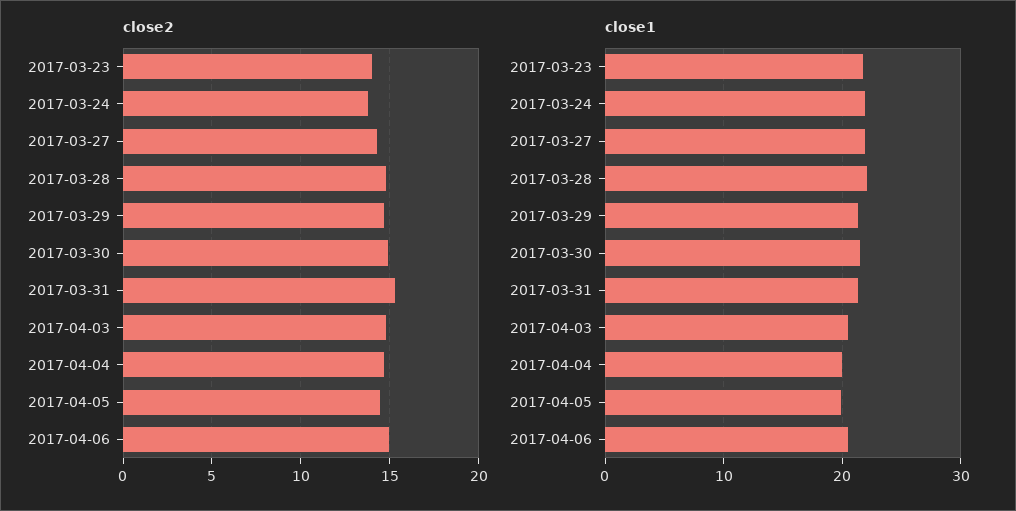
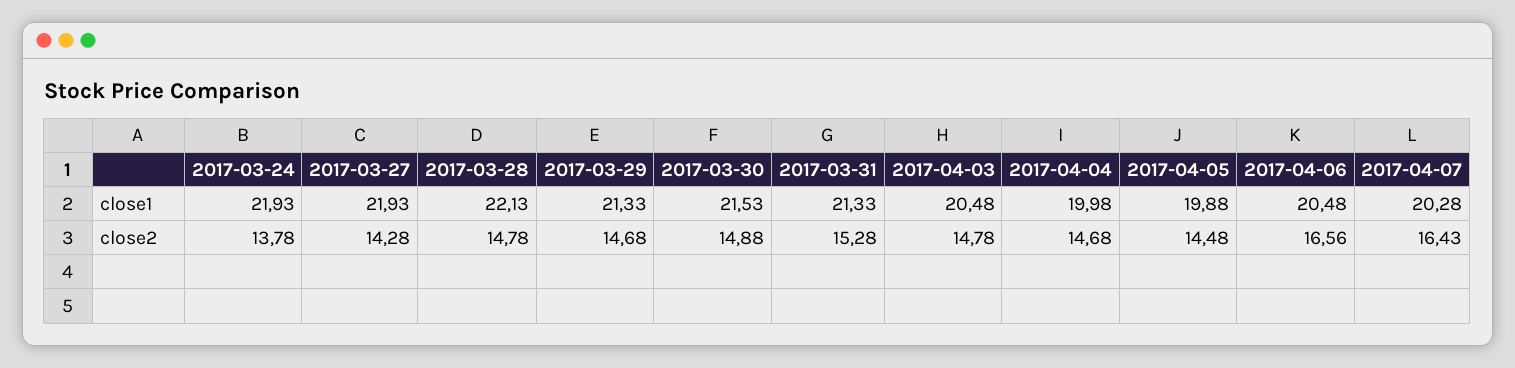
close2, 2017-03-23: 14 -> none
close2, 2017-04-06: 15 -> 16.56
close1, 2017-03-23: 22 -> none
close1, 2017-04-07: none -> 20.28
close2, 2017-04-07: none -> 16.43

